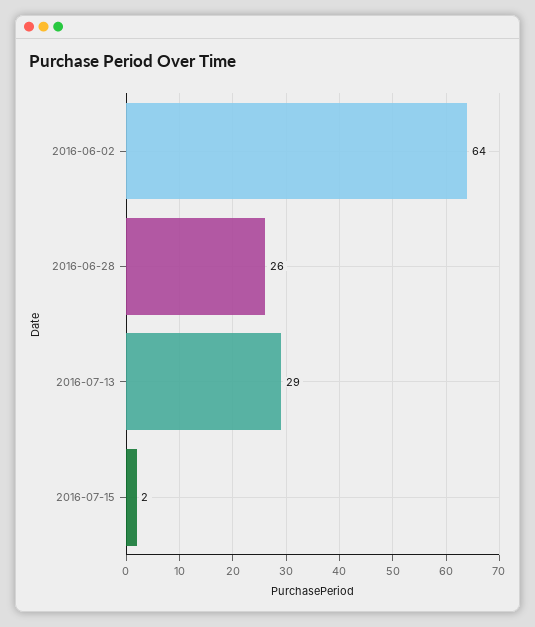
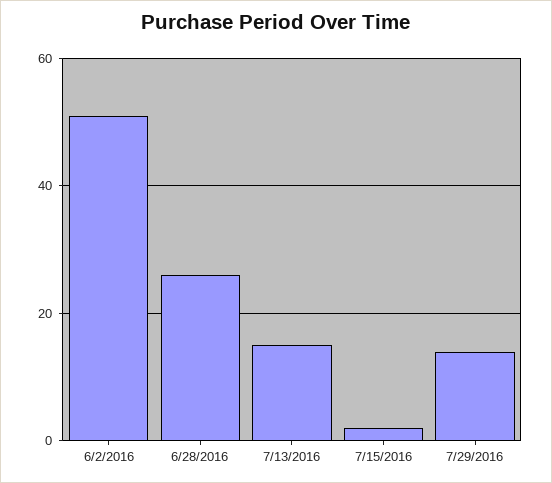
2016-06-02: 64 -> 50
2016-07-13: 29 -> 15
7/29/2016: none -> 15

